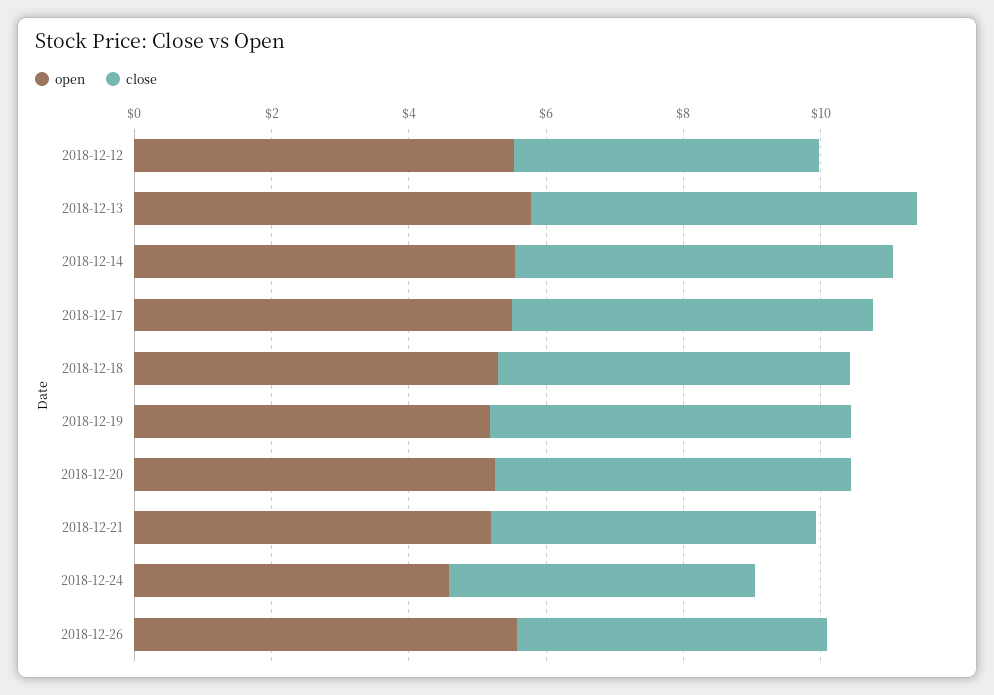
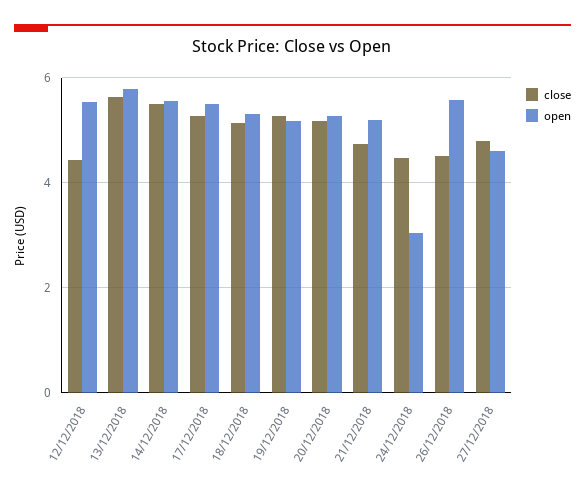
open, 2018-12-24: 4.5 -> 3
close, 27/12/2018: none -> 4.8
open, 27/12/2018: none -> 4.6

